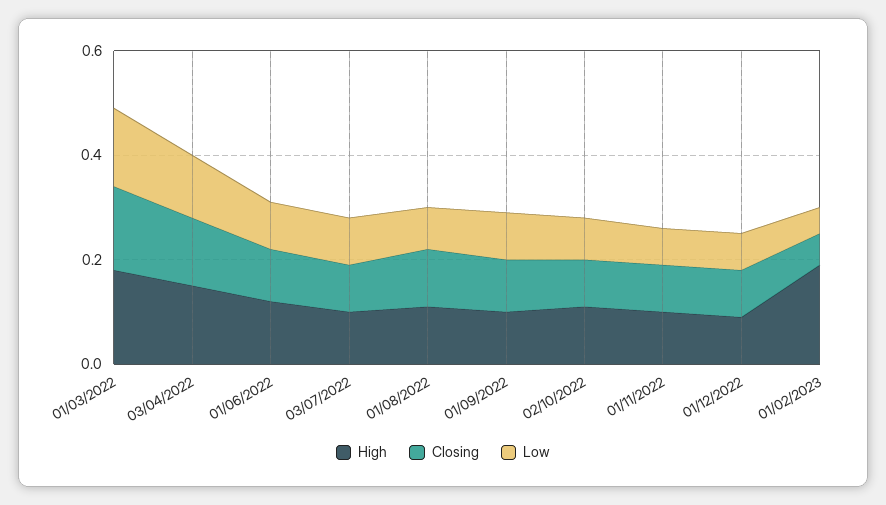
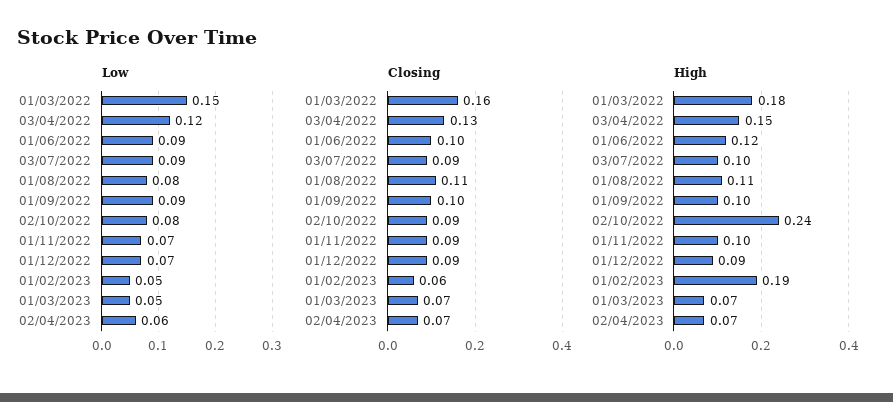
High, 02/10/2022: 0.1 -> 0.24
Low, 01/03/2023: none -> 0.05
Low, 02/04/2023: none -> 0.06
Closing, 01/03/2023: none -> 0.07
Closing, 02/04/2023: none -> 0.07
High, 01/03/2023: none -> 0.07
High, 02/04/2023: none -> 0.07

